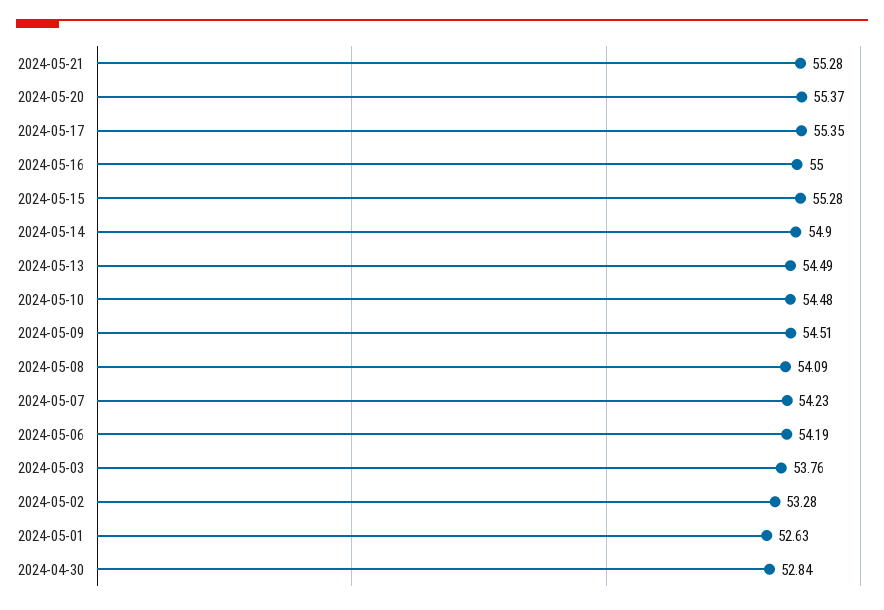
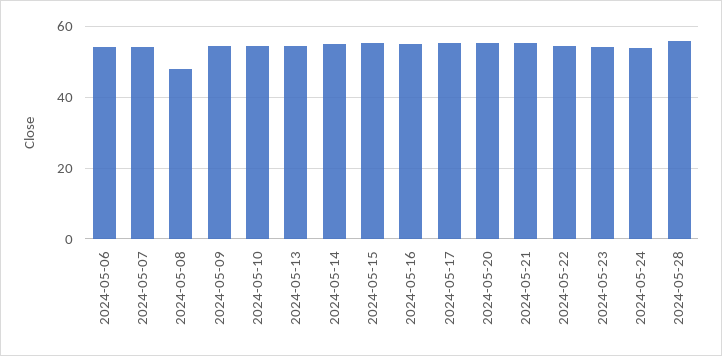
2024-05-08: 54.09 -> 48
2024-05-03: 53.76 -> none
2024-05-02: 53.28 -> none
2024-05-01: 52.63 -> none
2024-04-30: 52.84 -> none
2024-05-22: none -> 54
2024-05-23: none -> 54
2024-05-24: none -> 54
2024-05-28: none -> 56

